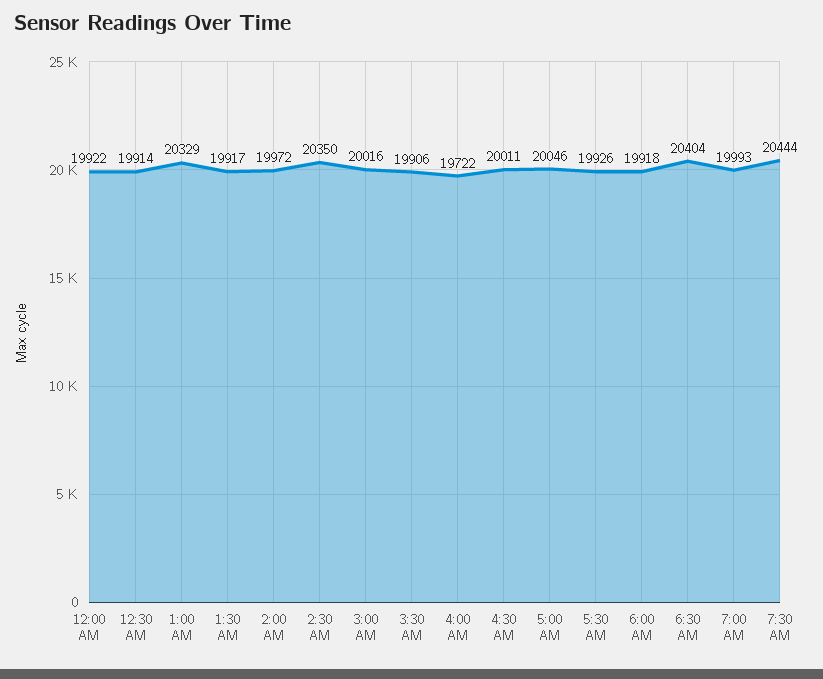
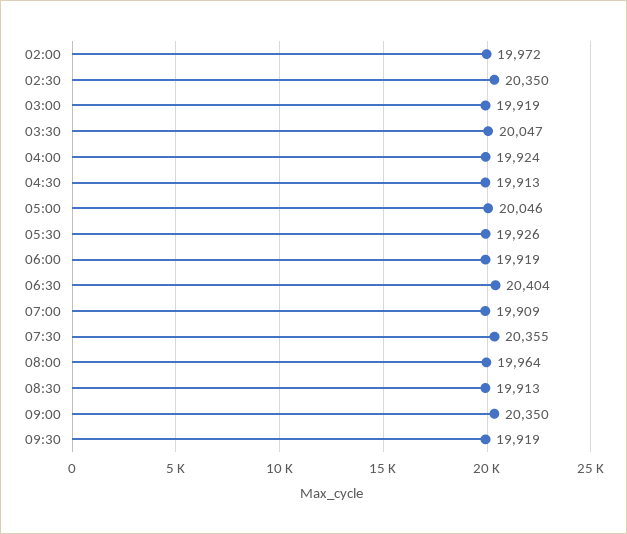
12:00 AM: 19922 -> none
12:30 AM: 19914 -> none
1:00 AM: 20329 -> none
1:30 AM: 19917 -> none
3:00 AM: 20016 -> 19919
3:30 AM: 19906 -> 20047
4:00 AM: 19722 -> 19924
4:30 AM: 20011 -> 19913
6:00 AM: 19918 -> 19919
7:00 AM: 19993 -> 19909
7:30 AM: 20444 -> 20355
08:00: none -> 19964
08:30: none -> 19913
09:00: none -> 20350
09:30: none -> 19919

